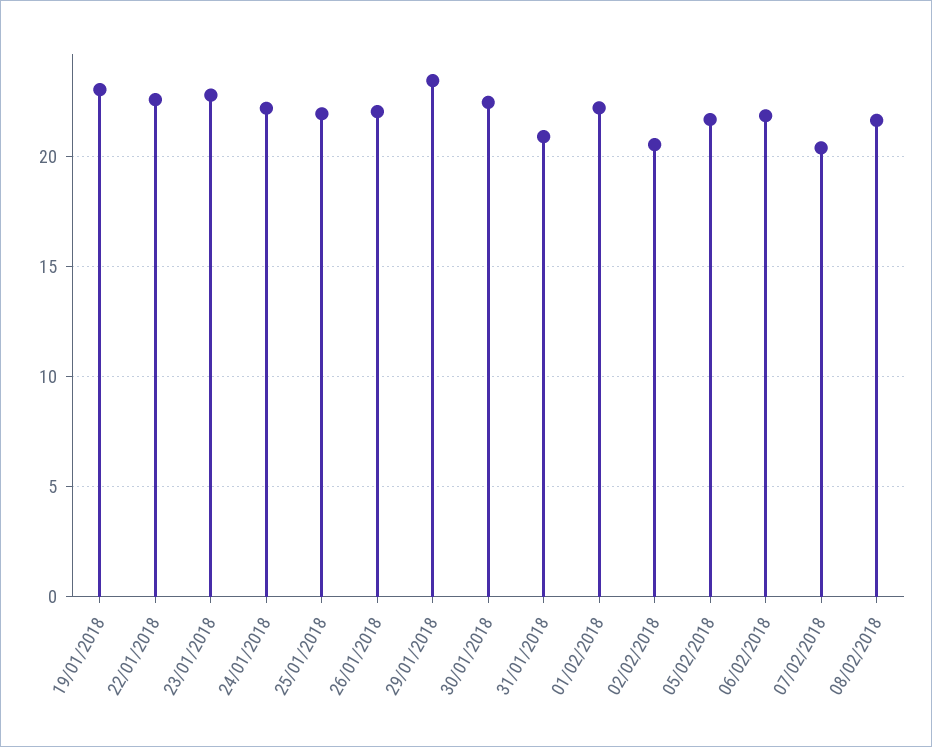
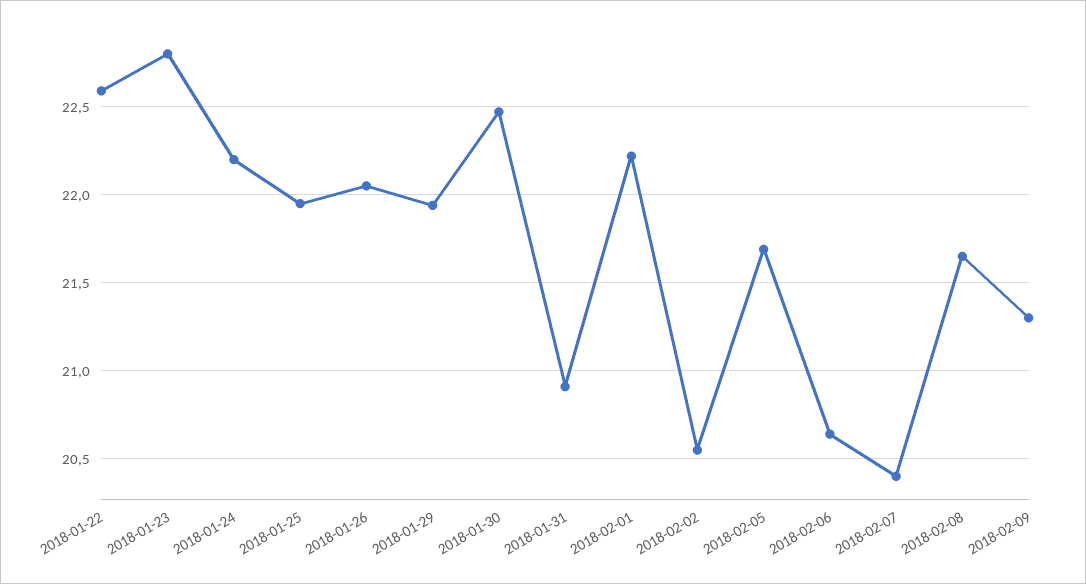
19/01/2018: 23 -> none
29/01/2018: 23.5 -> 21.95
06/02/2018: 22 -> 20.65
2018-02-09: none -> 21.3

